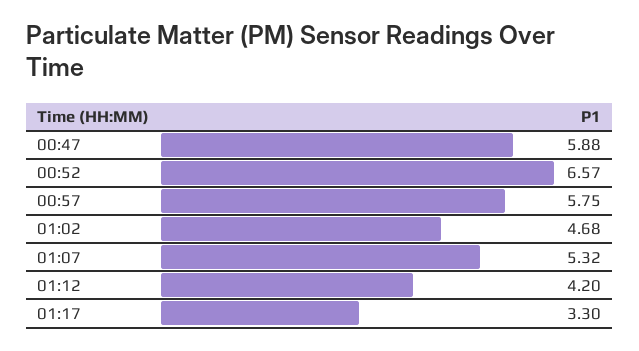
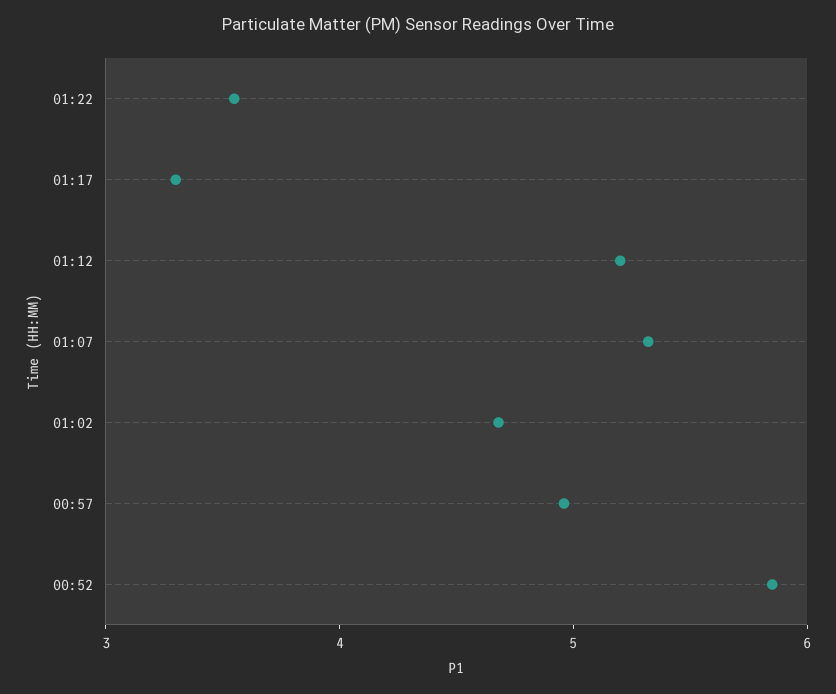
00:47: 5.88 -> none
00:52: 6.57 -> 5.8
00:57: 5.75 -> 5
01:12: 4.2 -> 5.2
01:22: none -> 3.6

